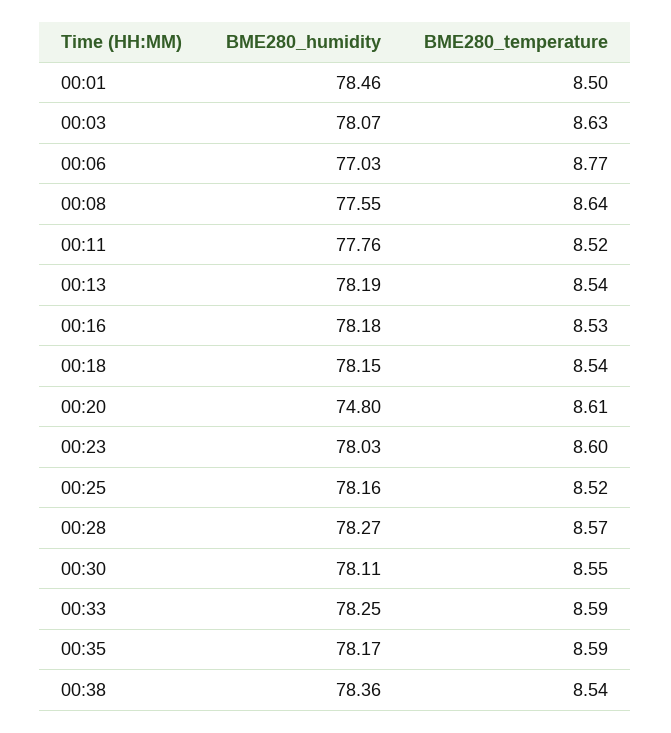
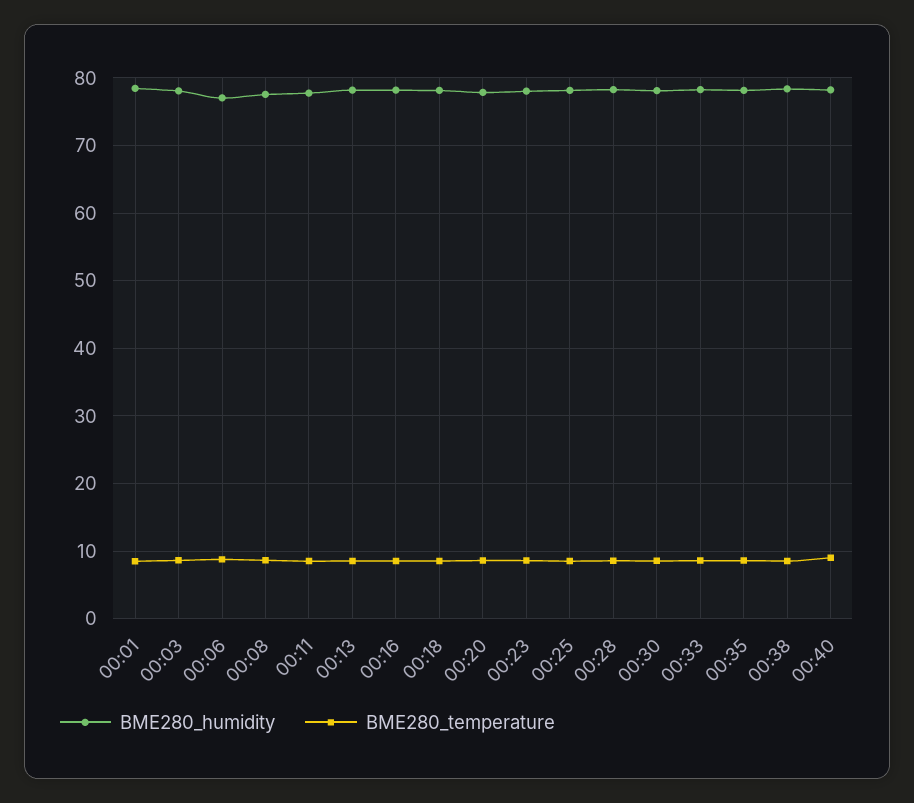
BME280_humidity, 00:20: 74.8 -> 78
BME280_humidity, 00:40: none -> 78
BME280_temperature, 00:40: none -> 9

